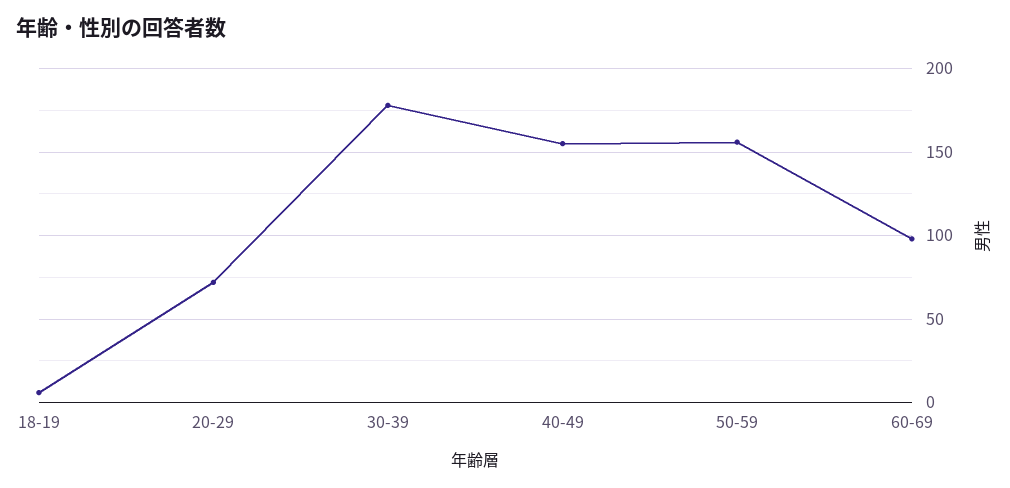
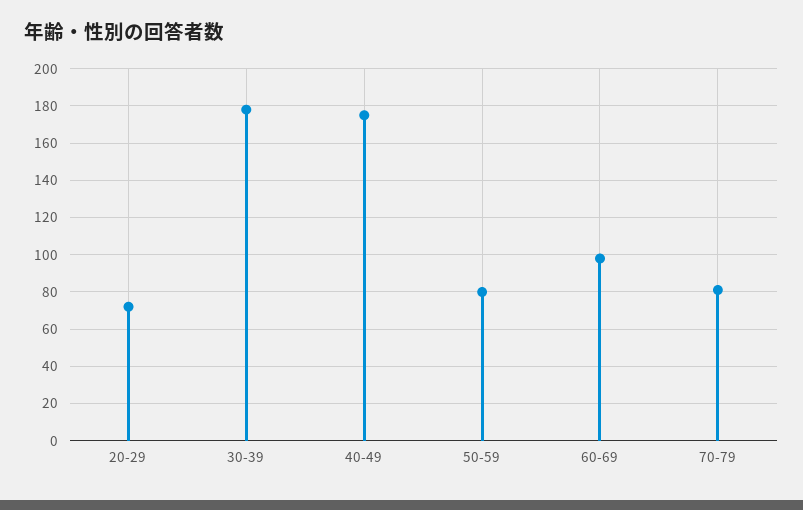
18-19: 5 -> none
40-49: 155 -> 175
50-59: 155 -> 80
70-79: none -> 80

